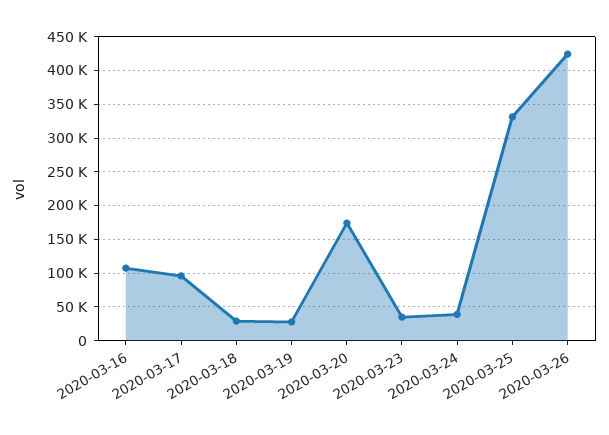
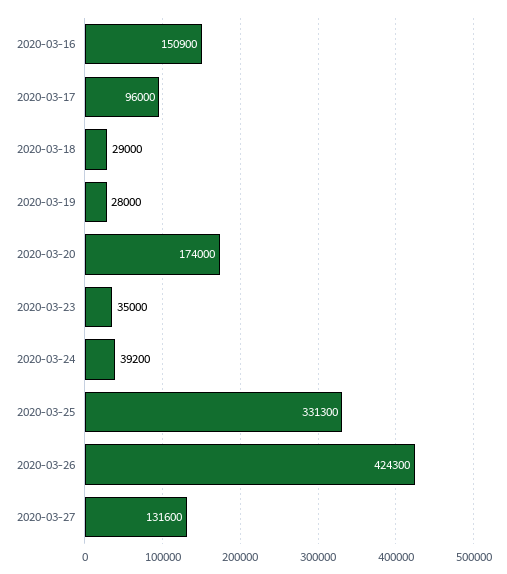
2020-03-16: 110000 -> 150900
2020-03-27: none -> 131600

